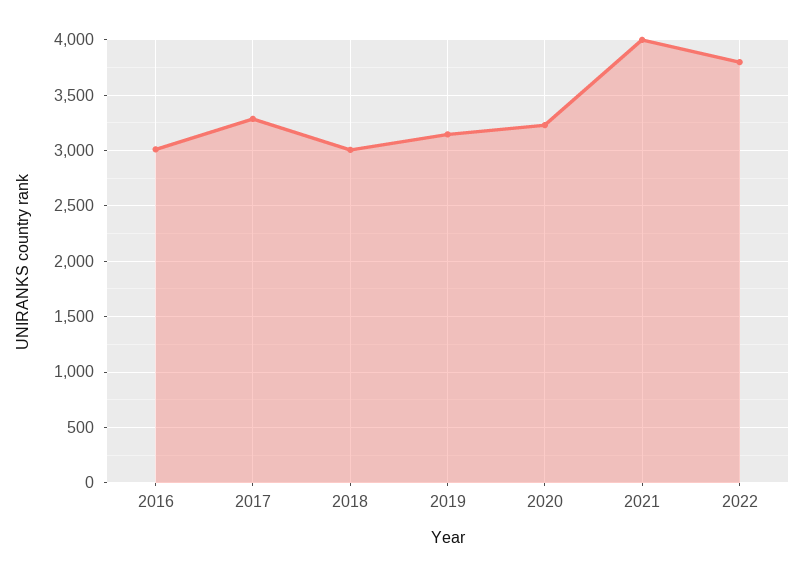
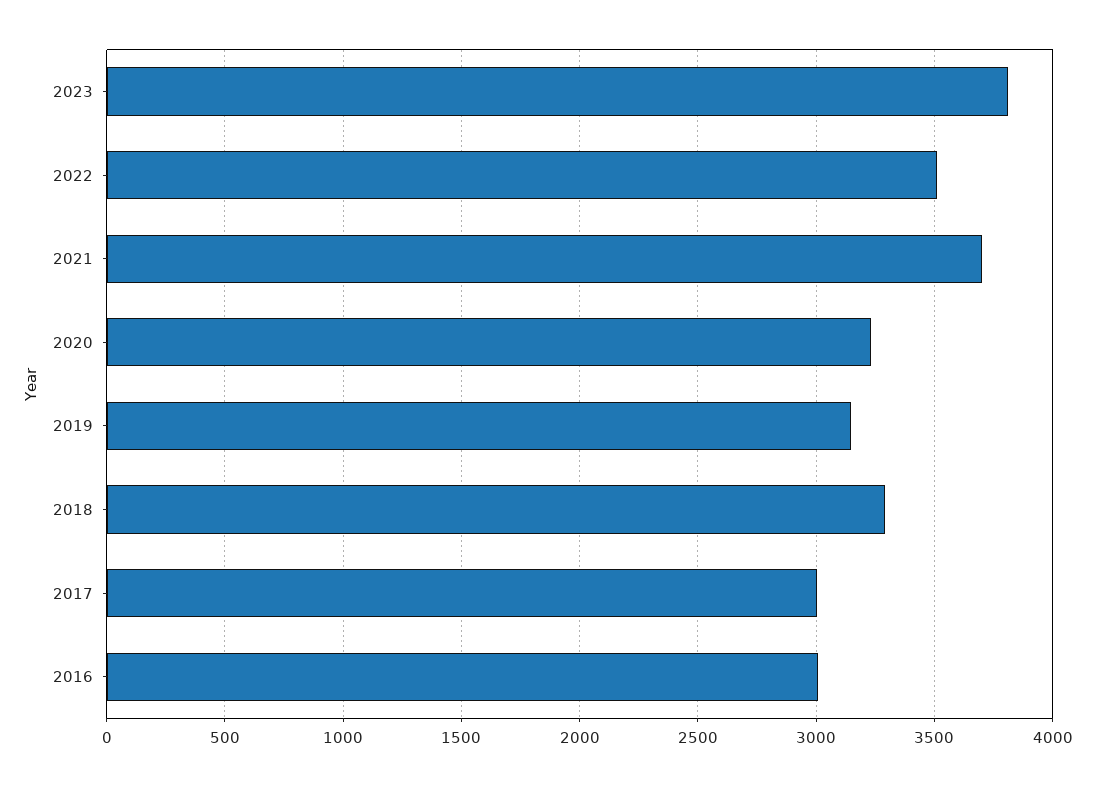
2017: 3300 -> 3000
2018: 3000 -> 3300
2021: 4000 -> 3700
2022: 3800 -> 3500
2023: none -> 3800

